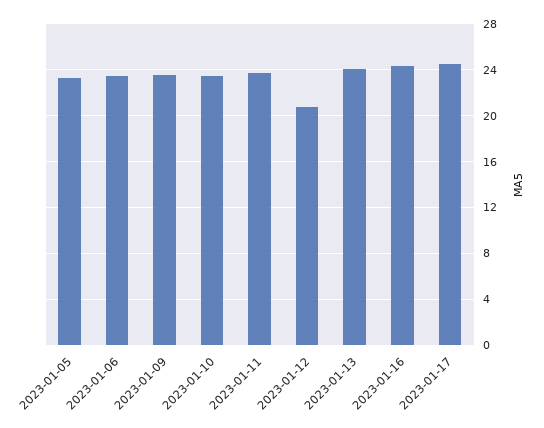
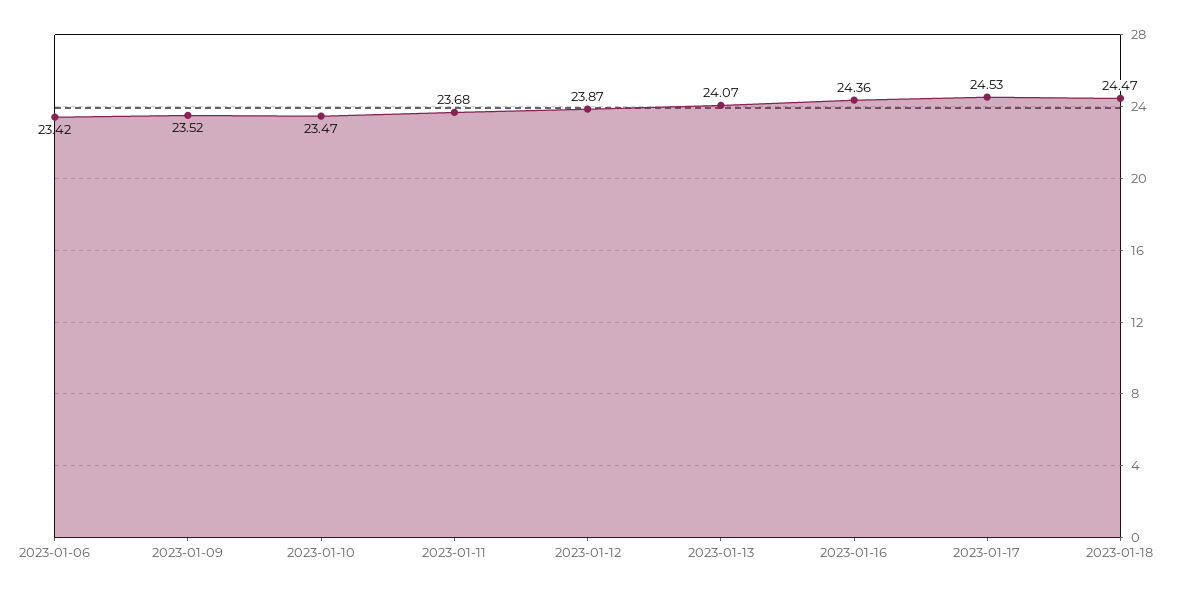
2023-01-05: 23 -> none
2023-01-12: 21 -> 23.87
2023-01-18: none -> 24.47

